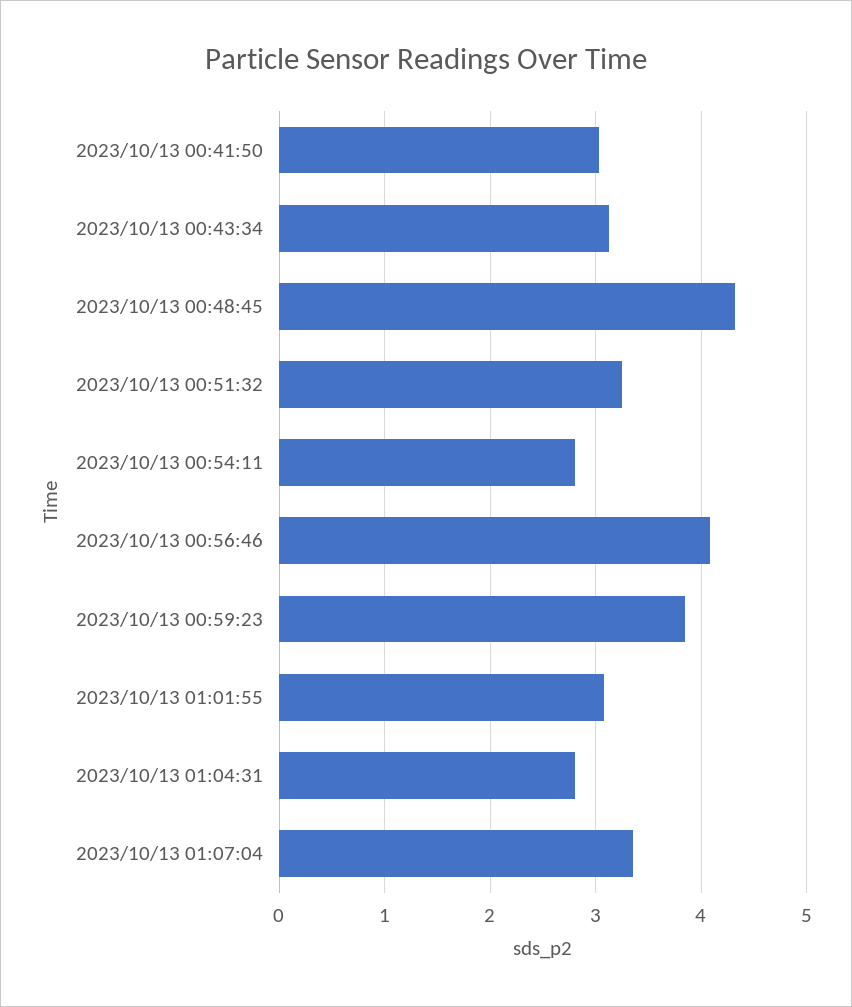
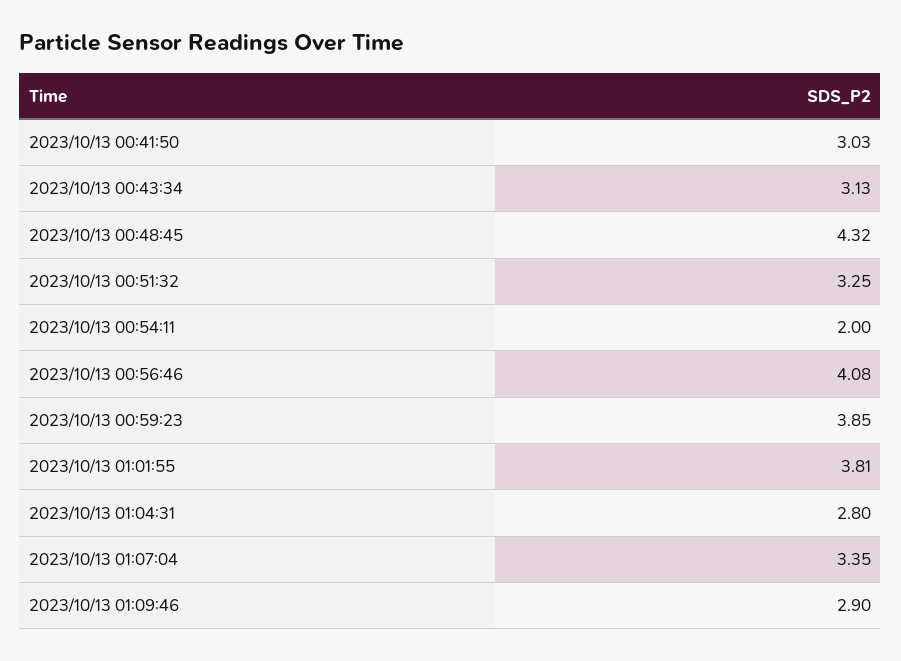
2023/10/13 00:54:11: 2.8 -> 2
2023/10/13 01:01:55: 3.1 -> 3.81
2023/10/13 01:09:46: none -> 2.9

